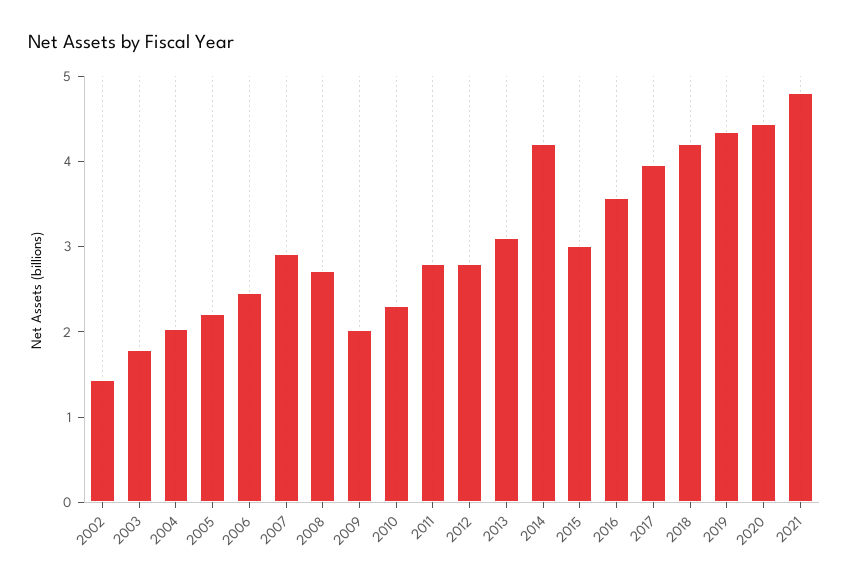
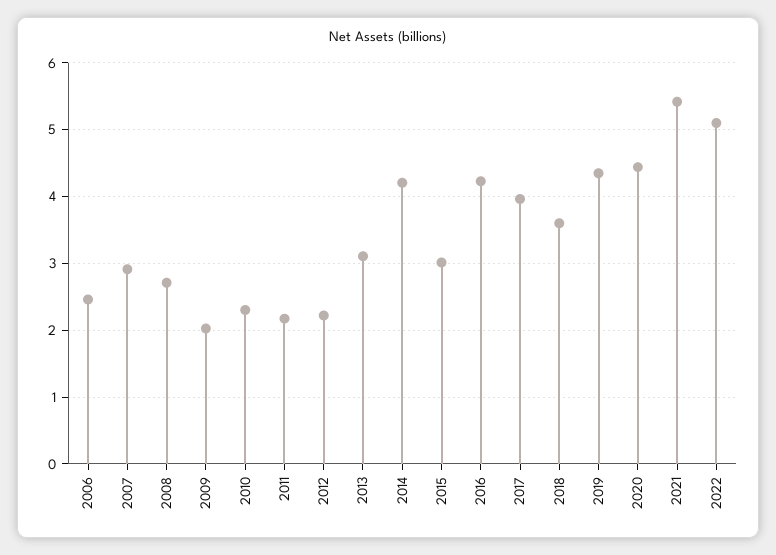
2002: 1.4 -> none
2003: 1.8 -> none
2004: 2 -> none
2005: 2.2 -> none
2011: 2.8 -> 2.2
2012: 2.8 -> 2.2
2016: 3.6 -> 4.2
2018: 4.2 -> 3.6
2021: 4.8 -> 5.4
2022: none -> 5.1

